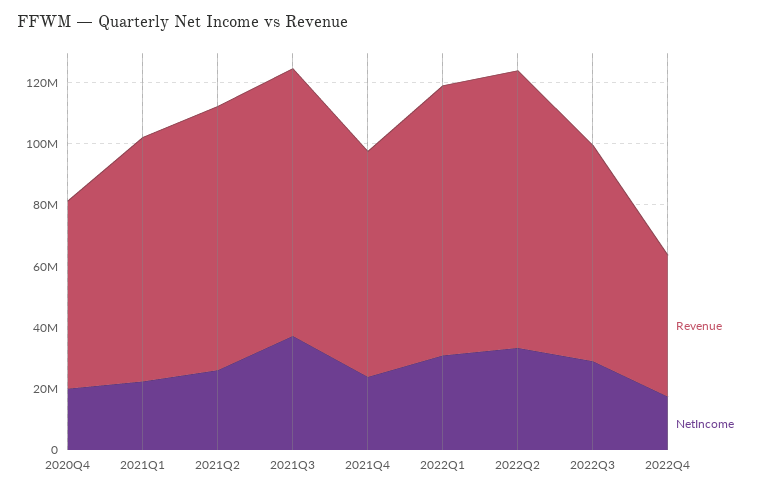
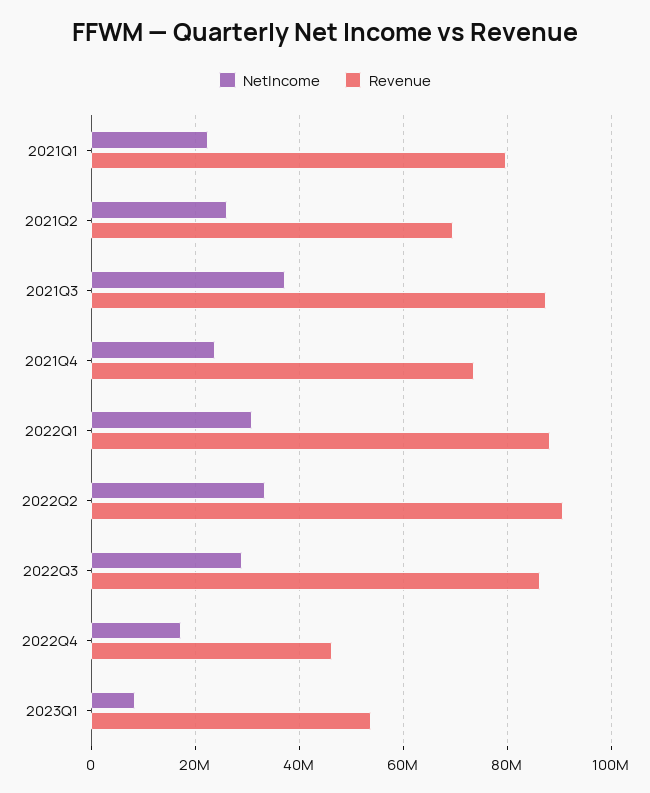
Revenue, 2020Q4: 60000000 -> none
NetIncome, 2020Q4: 20000000 -> none
Revenue, 2021Q2: 85000000 -> 70000000
Revenue, 2022Q3: 70000000 -> 86000000
NetIncome, 2023Q1: none -> 8000000
Revenue, 2023Q1: none -> 54000000

